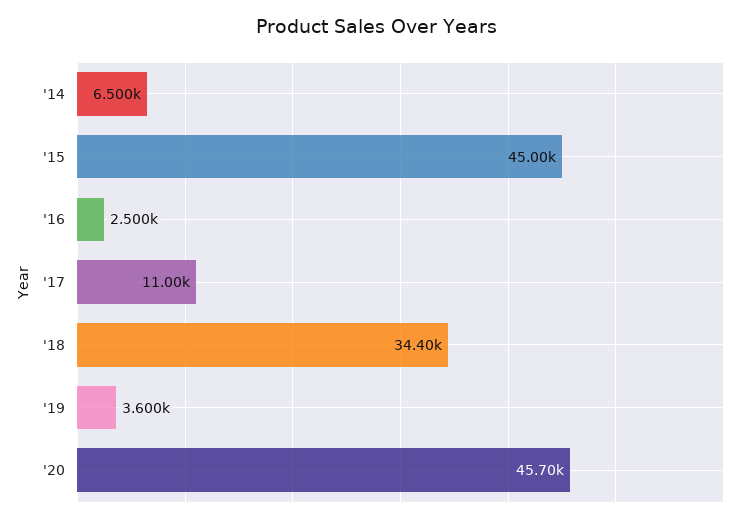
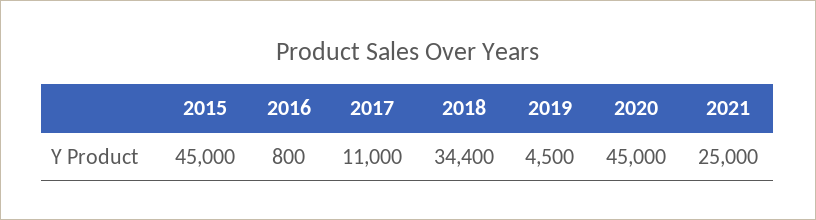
'14: 6500 -> none
'16: 2500 -> 800
'19: 3600 -> 4500
'20: 45700 -> 45000
2021: none -> 25000

